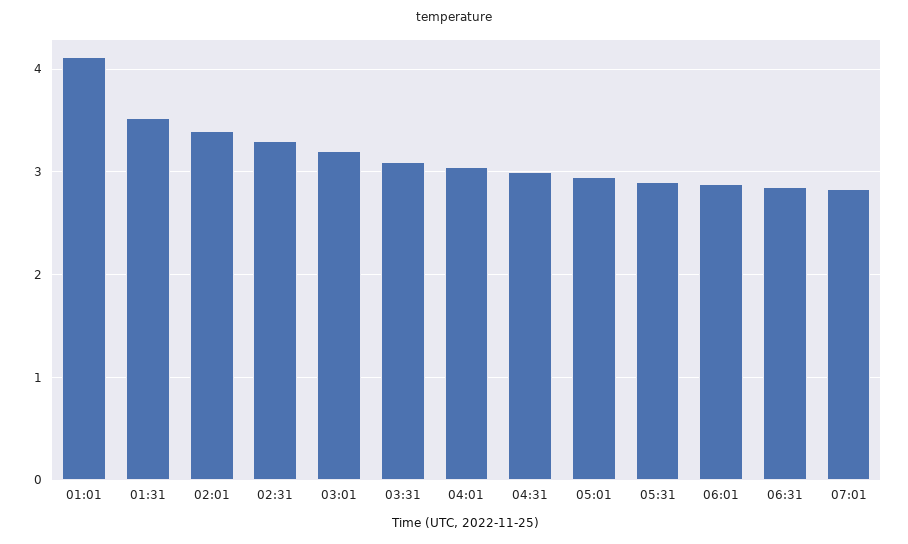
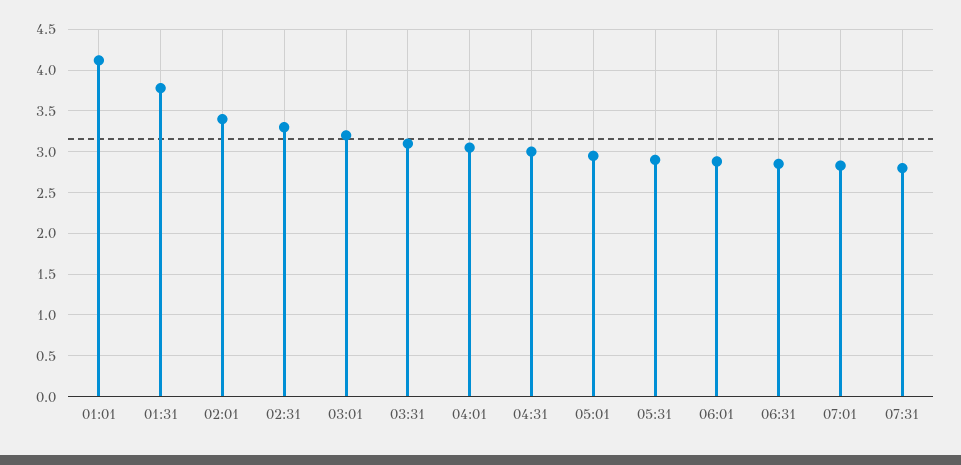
01:31: 3.5 -> 3.8
07:31: none -> 2.8

